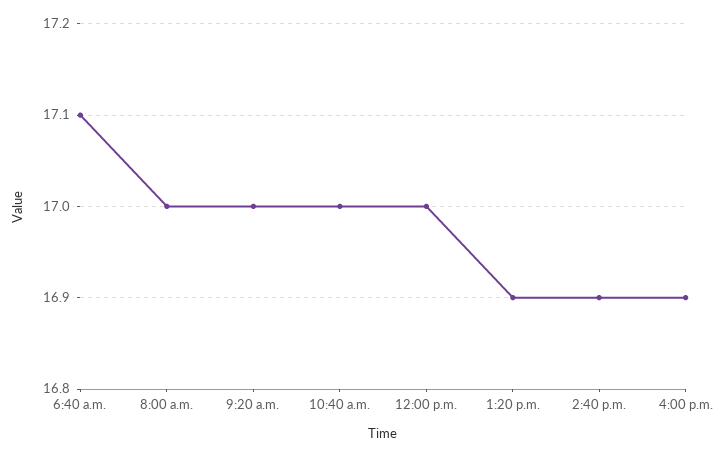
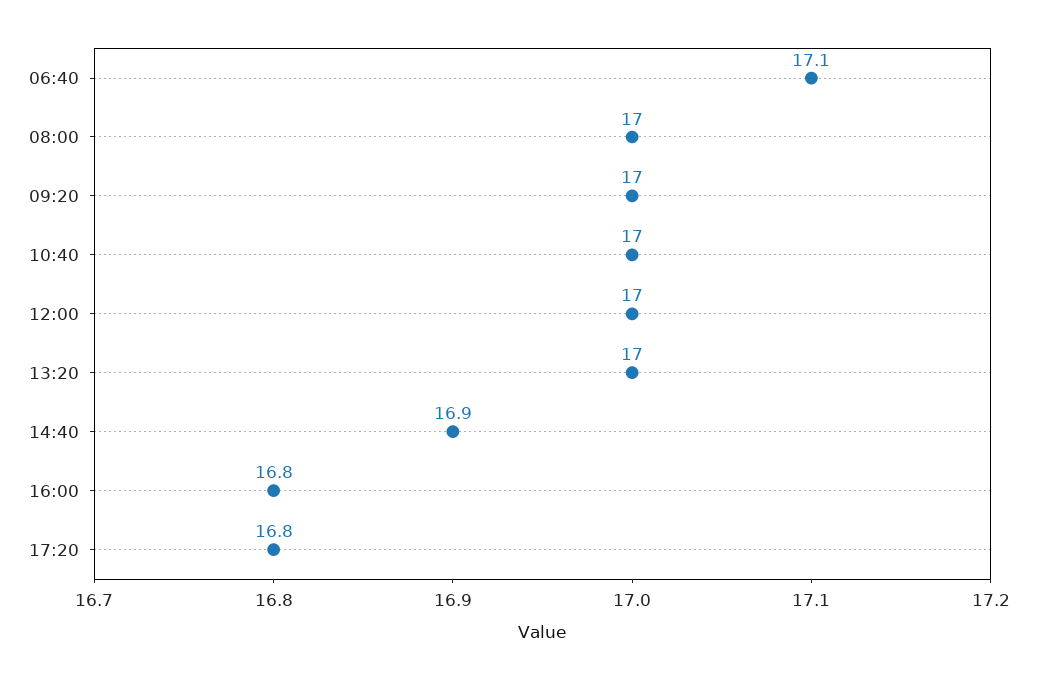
1:20 p.m.: 16.9 -> 17
4:00 p.m.: 16.9 -> 16.8
17:20: none -> 16.8

